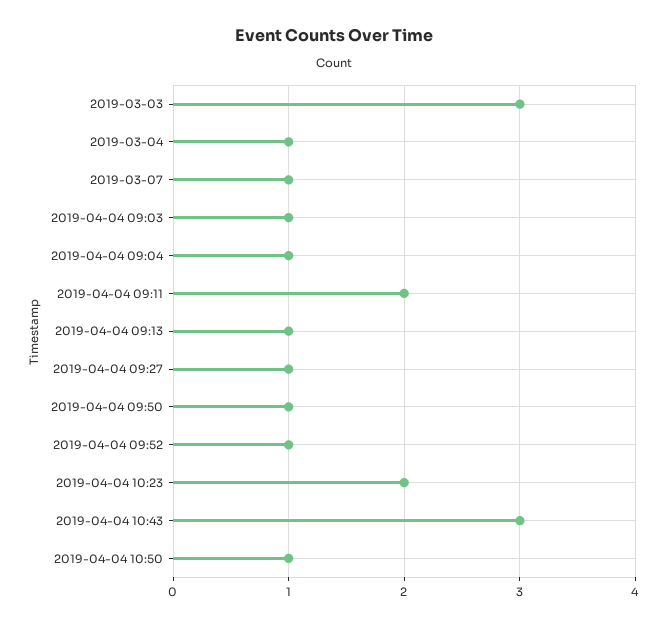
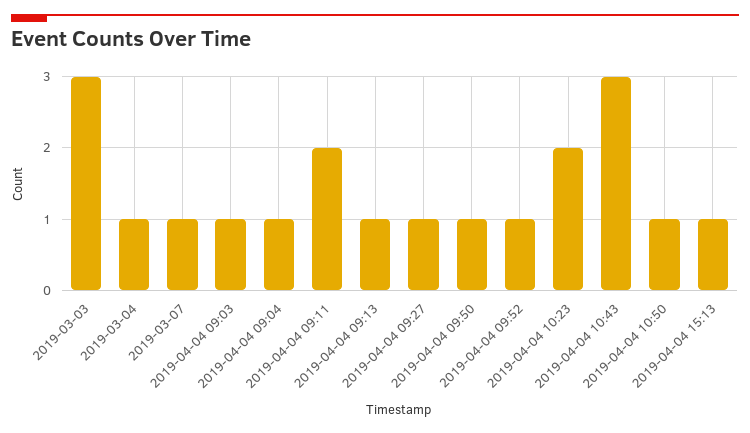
2019-04-04 15:13: none -> 1

